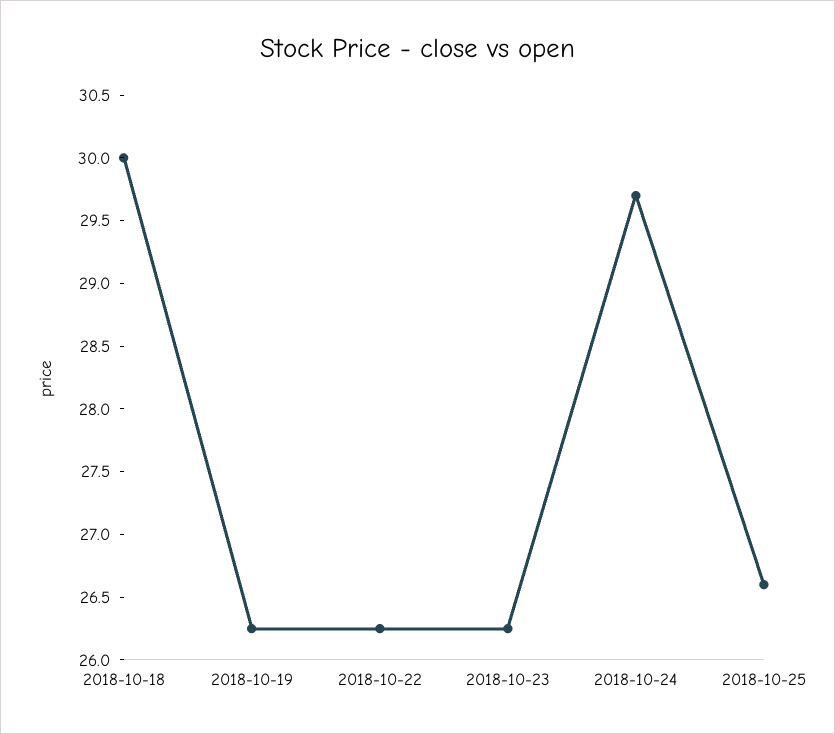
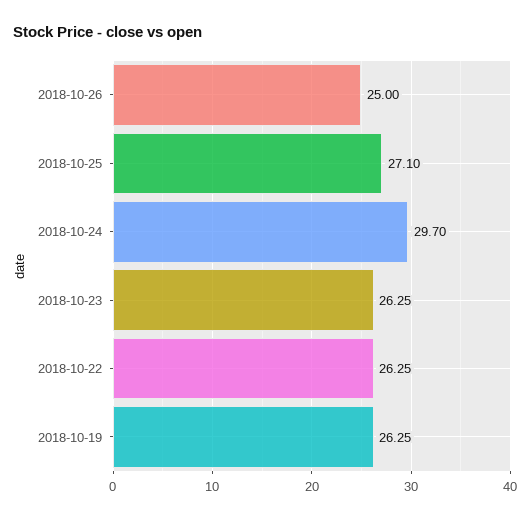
2018-10-18: 30 -> none
2018-10-25: 26.6 -> 27.1
2018-10-26: none -> 25

